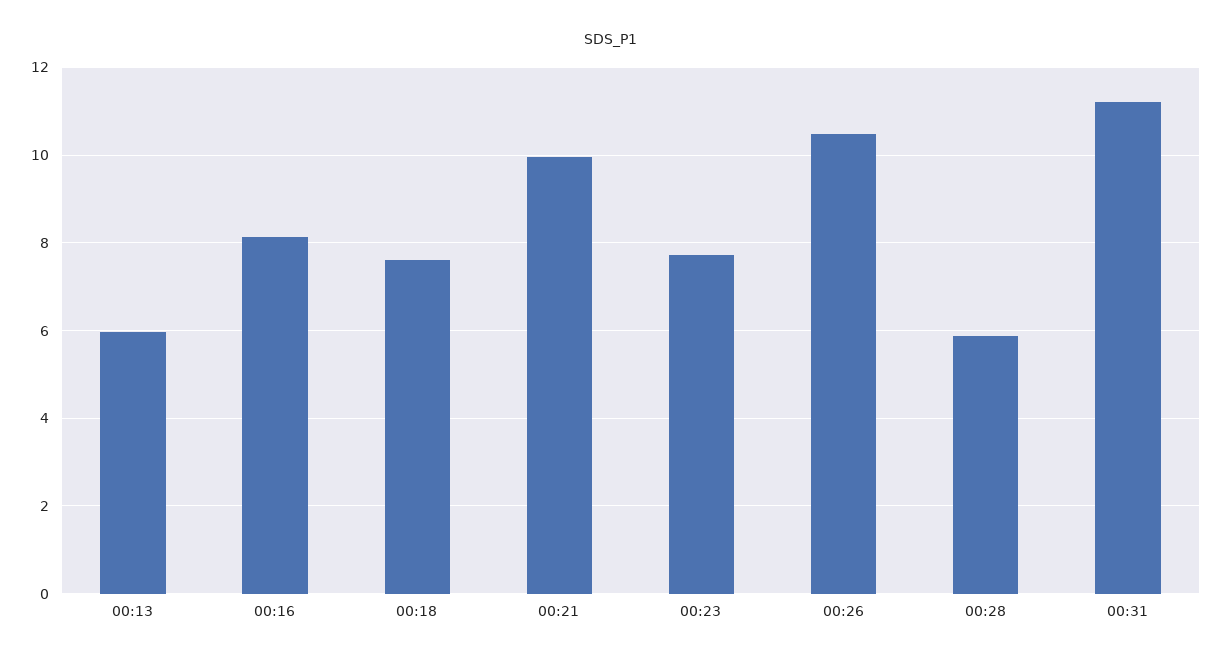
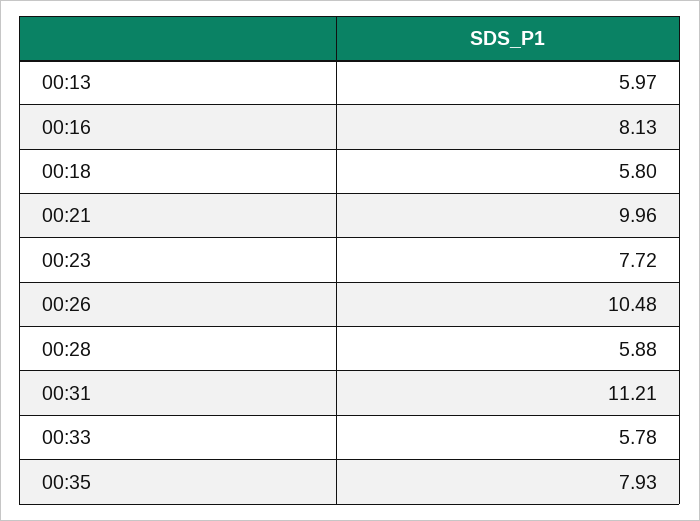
00:18: 7.6 -> 5.8
00:33: none -> 5.78
00:35: none -> 7.93

